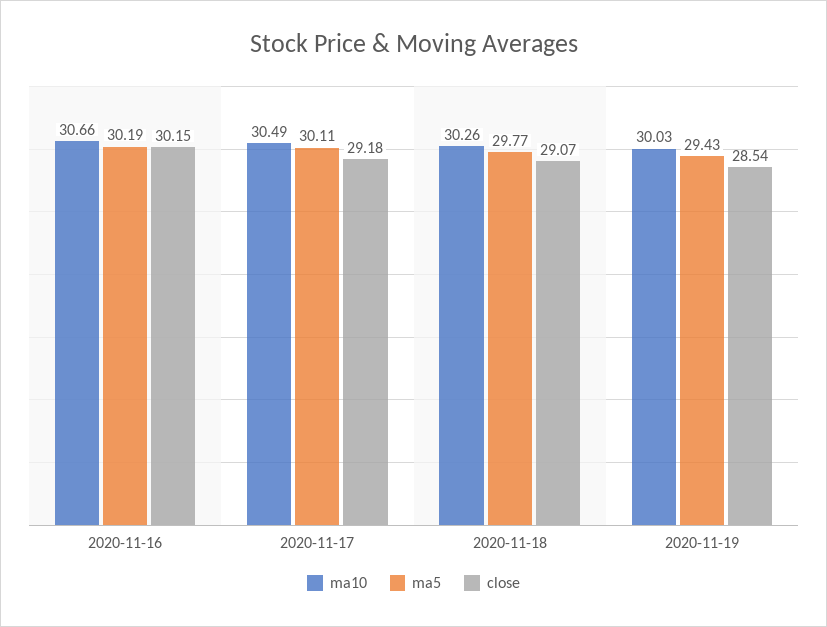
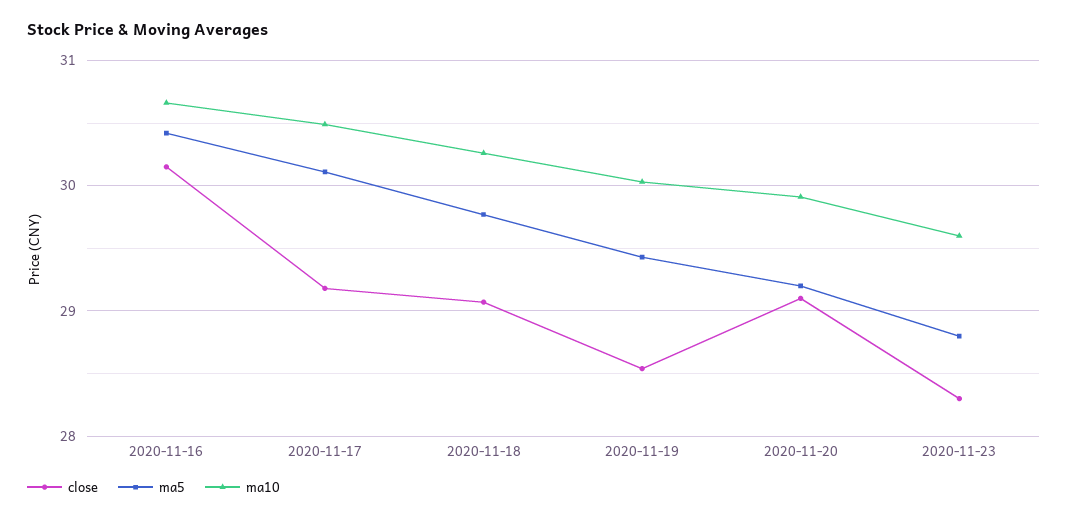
ma5, 2020-11-16: 30.19 -> 30.4
close, 2020-11-20: none -> 29.1
ma5, 2020-11-20: none -> 29.2
ma10, 2020-11-20: none -> 29.9
close, 2020-11-23: none -> 28.3
ma5, 2020-11-23: none -> 28.8
ma10, 2020-11-23: none -> 29.6

